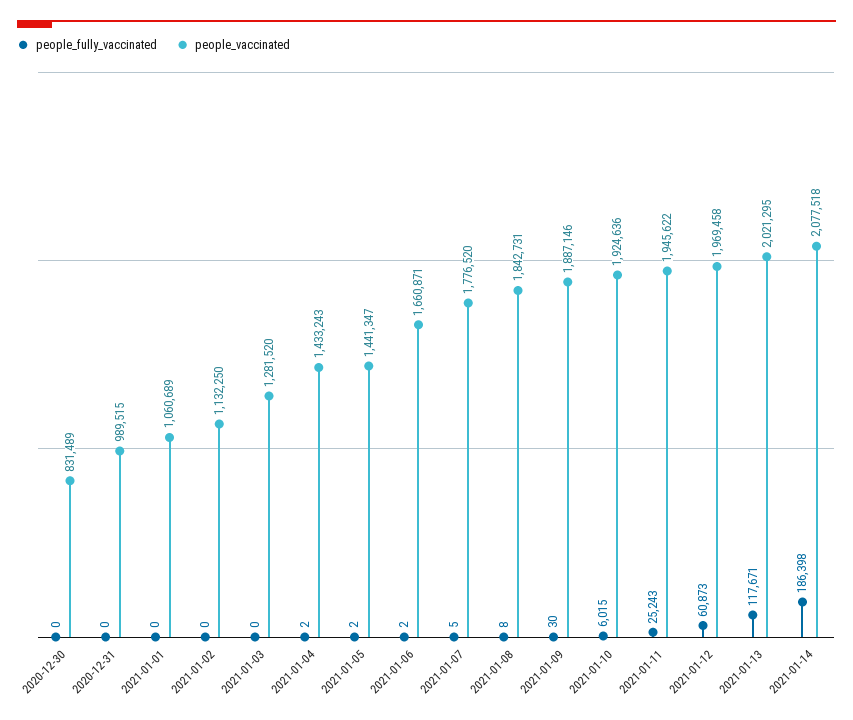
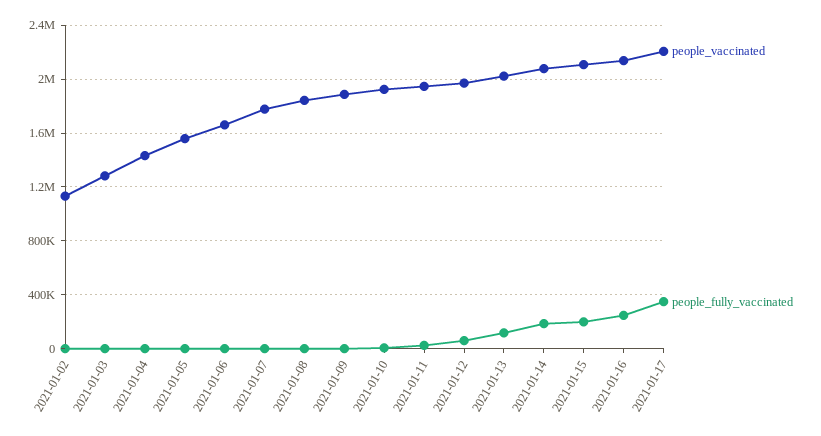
people_fully_vaccinated, 2020-12-30: 0 -> none
people_vaccinated, 2020-12-30: 831489 -> none
people_fully_vaccinated, 2020-12-31: 0 -> none
people_vaccinated, 2020-12-31: 989515 -> none
people_fully_vaccinated, 2021-01-01: 0 -> none
people_vaccinated, 2021-01-01: 1060689 -> none
people_vaccinated, 2021-01-05: 1441347 -> 1550000
people_vaccinated, 2021-01-15: none -> 2100000
people_fully_vaccinated, 2021-01-15: none -> 200000
people_vaccinated, 2021-01-16: none -> 2150000
people_fully_vaccinated, 2021-01-16: none -> 250000
people_vaccinated, 2021-01-17: none -> 2200000
people_fully_vaccinated, 2021-01-17: none -> 350000

